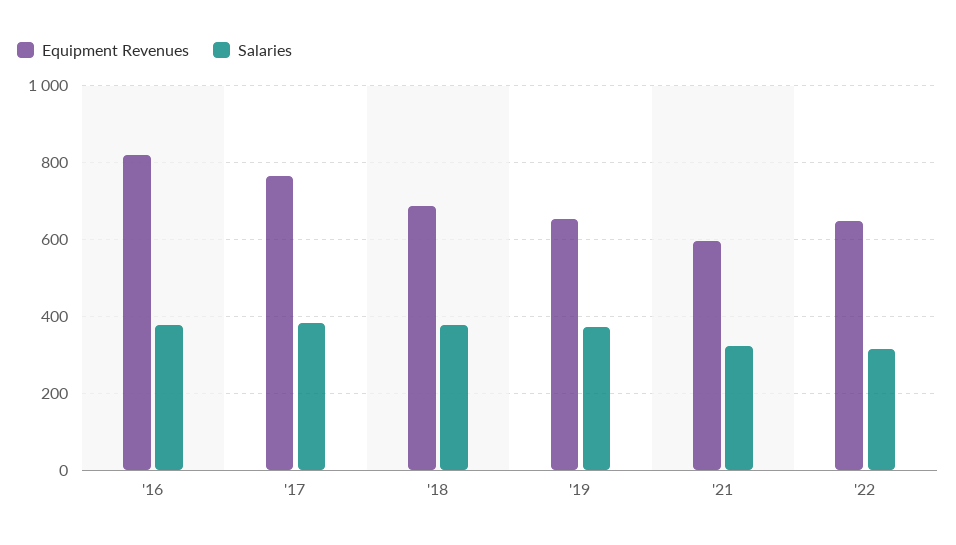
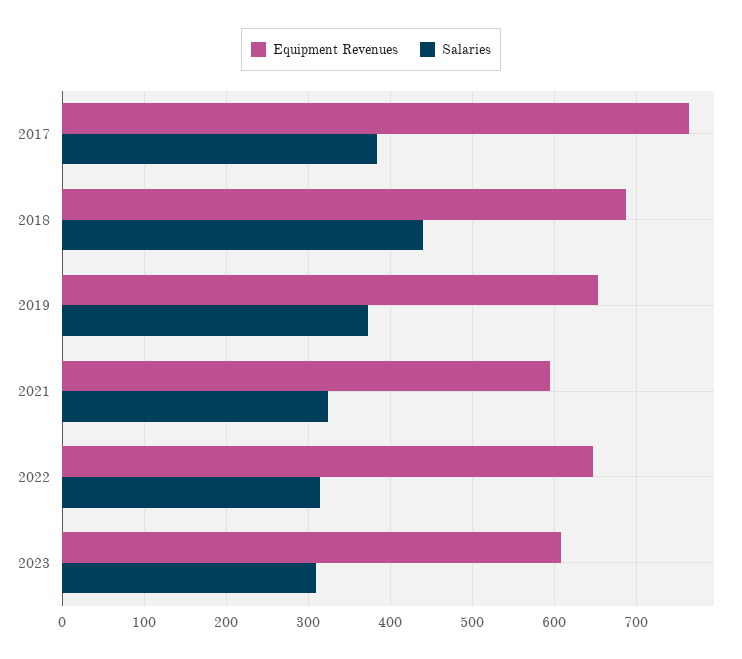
Equipment Revenues, '16: 820 -> none
Salaries, '16: 380 -> none
Salaries, '18: 380 -> 440
Equipment Revenues, 2023: none -> 610
Salaries, 2023: none -> 310

